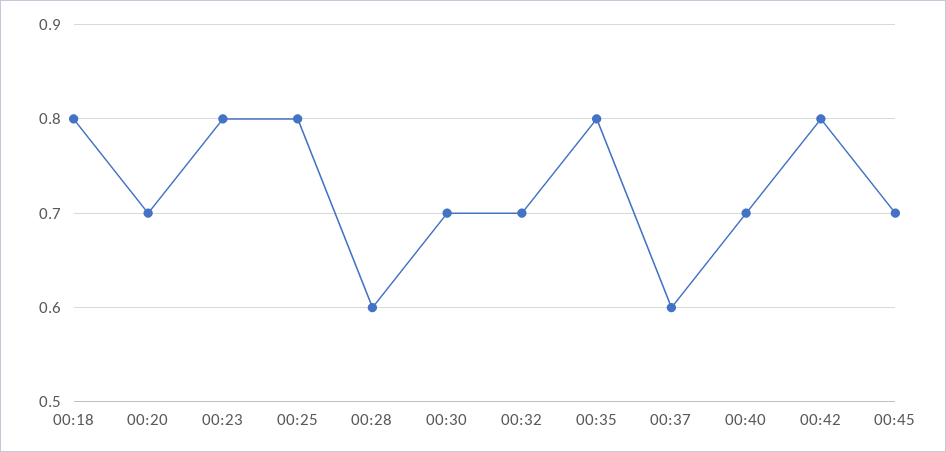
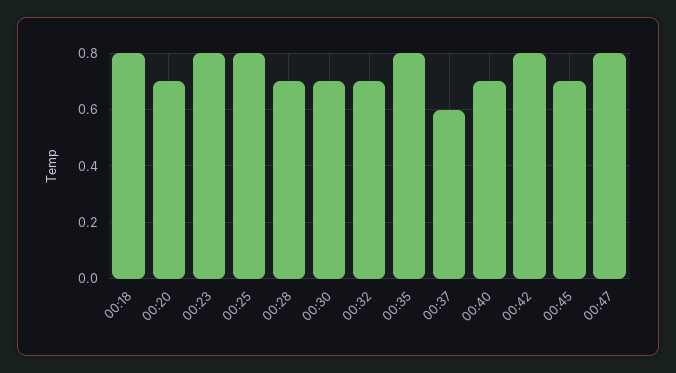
00:28: 0.6 -> 0.7
00:47: none -> 0.8

